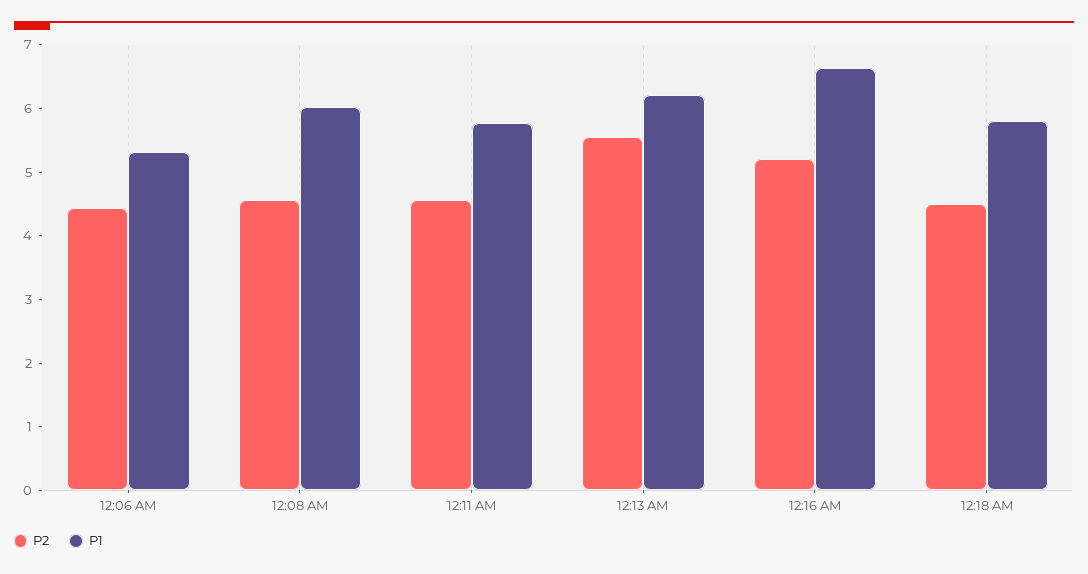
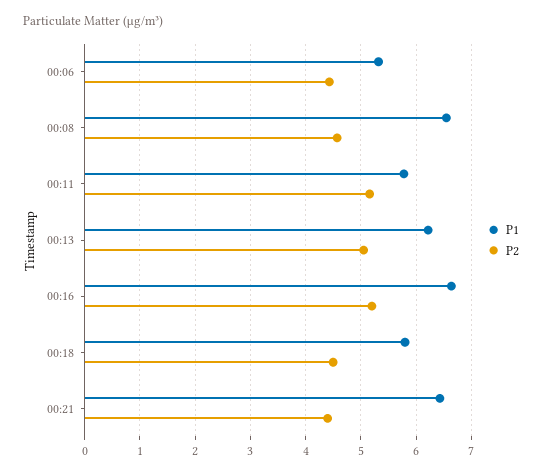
P1, 12:08 AM: 6 -> 6.6
P2, 12:11 AM: 4.6 -> 5.2
P2, 12:13 AM: 5.6 -> 5
P1, 00:21: none -> 6.4
P2, 00:21: none -> 4.4

